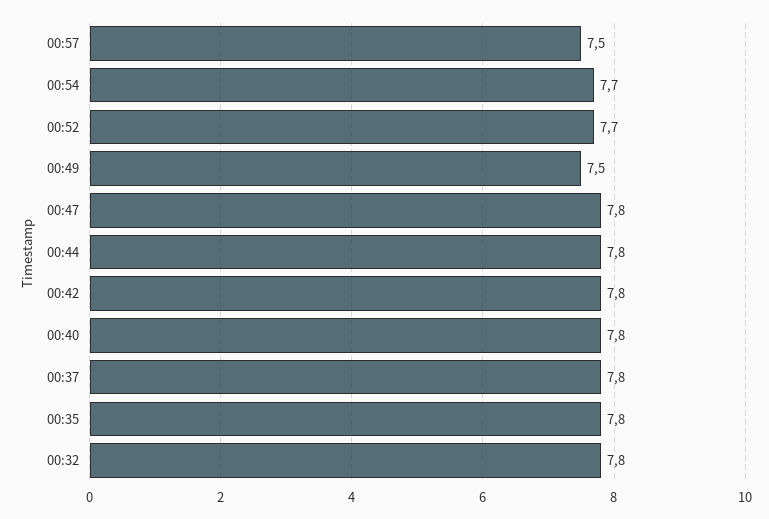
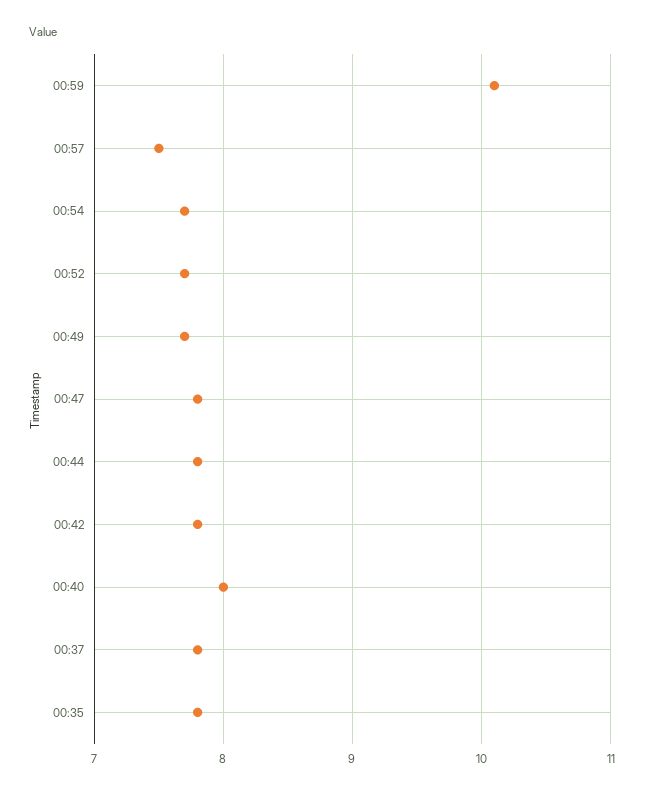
00:49: 7.5 -> 7.7
00:40: 7.8 -> 8
00:32: 7.8 -> none
00:59: none -> 10.1

